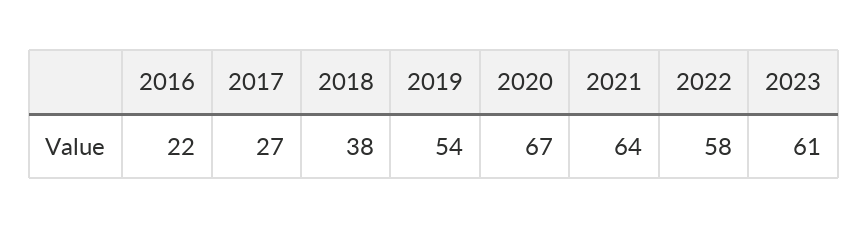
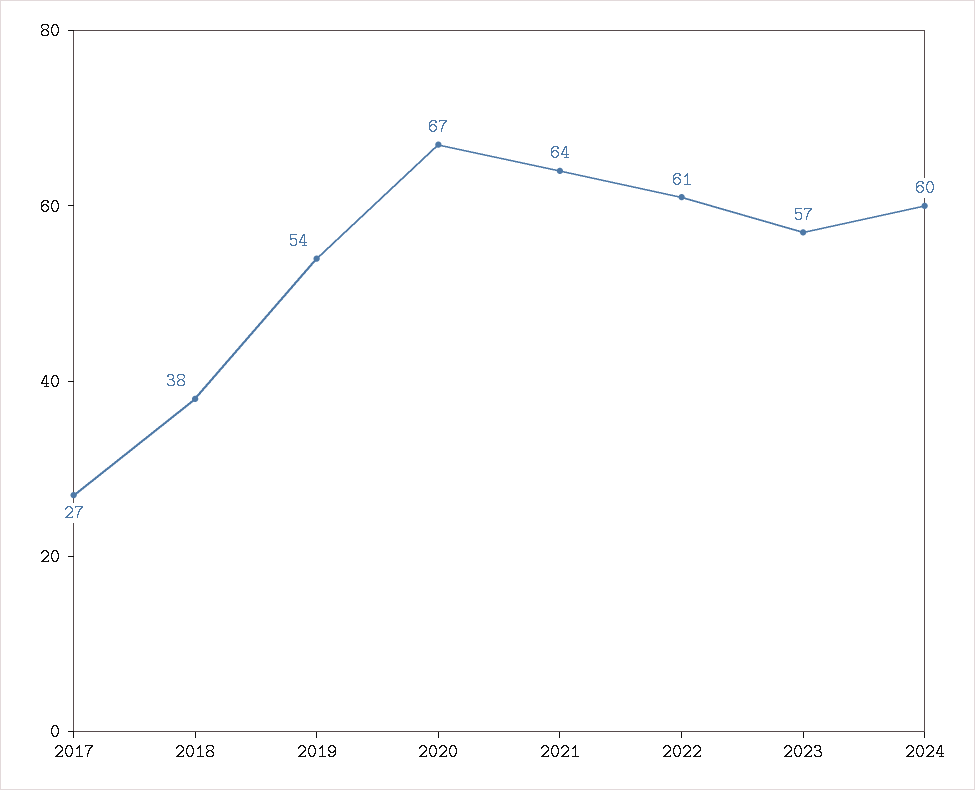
2016: 22 -> none
2022: 58 -> 61
2023: 61 -> 57
2024: none -> 60

